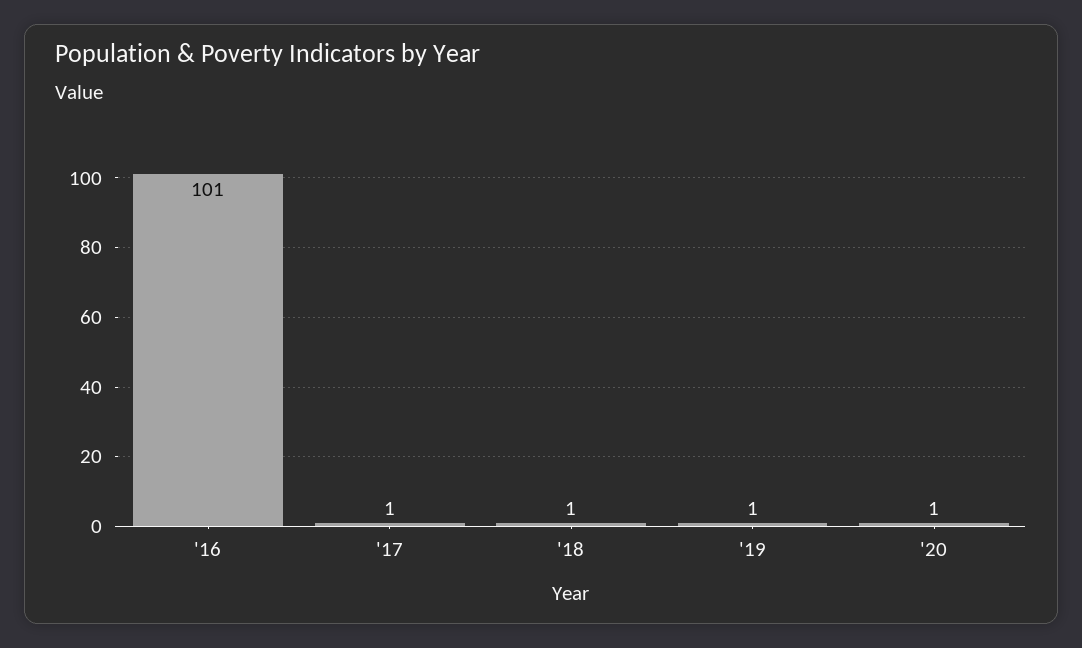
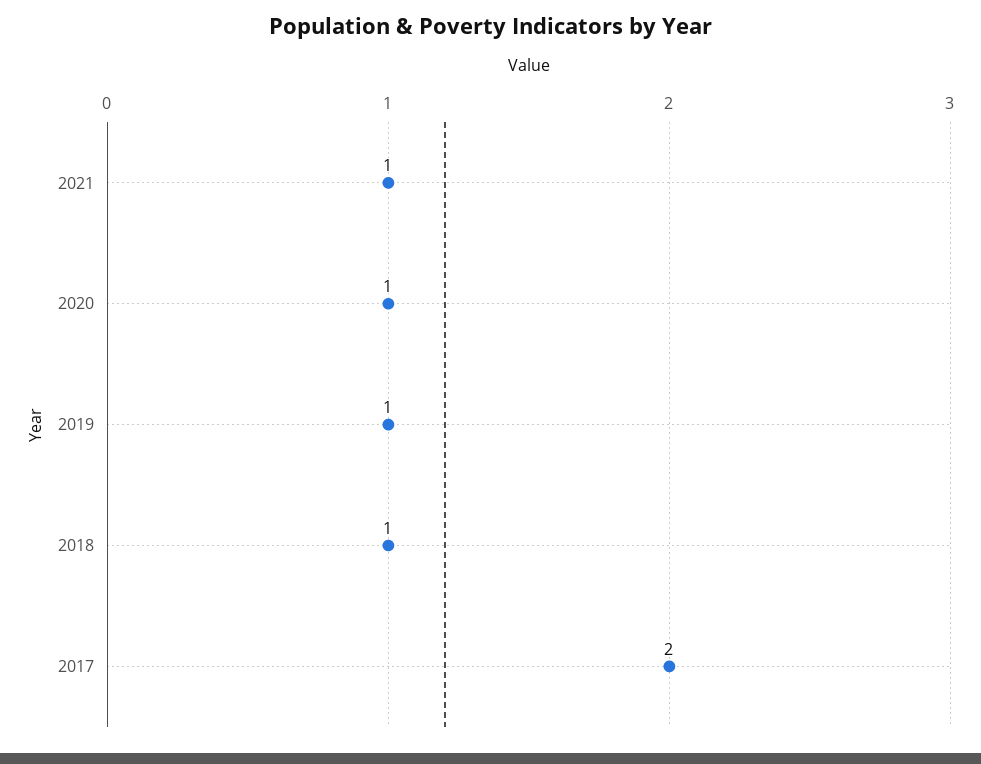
'16: 101 -> none
'17: 1 -> 2
2021: none -> 1

